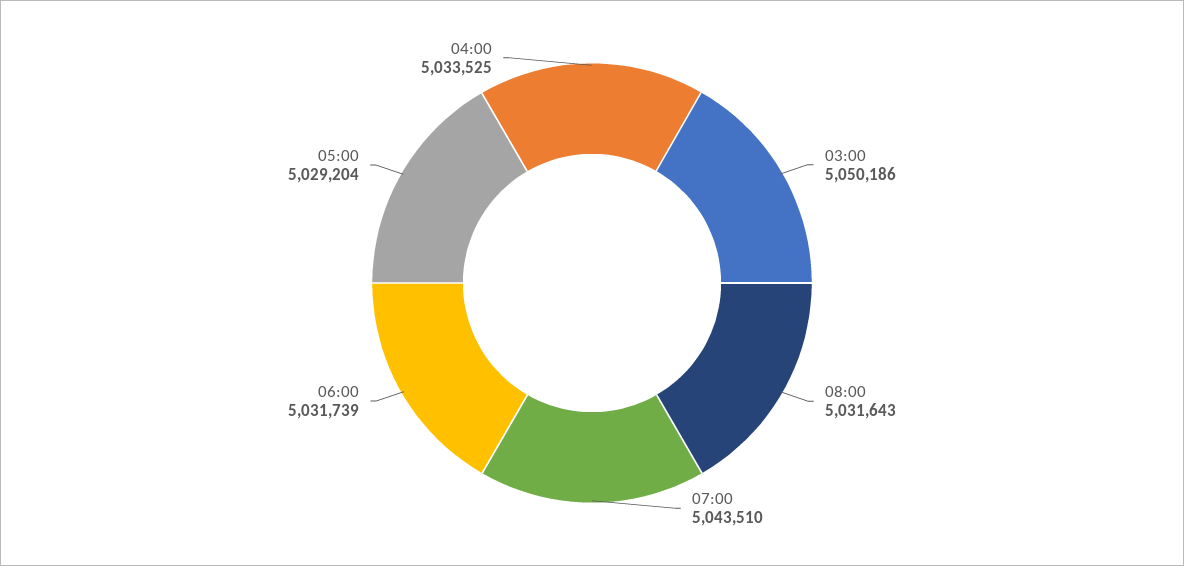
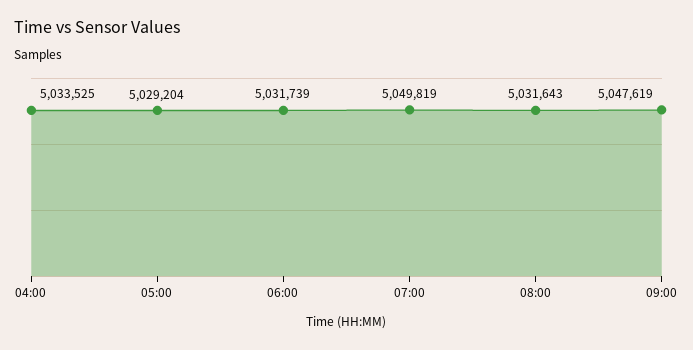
03:00: 5050186 -> none
07:00: 5043510 -> 5049819
09:00: none -> 5047619

